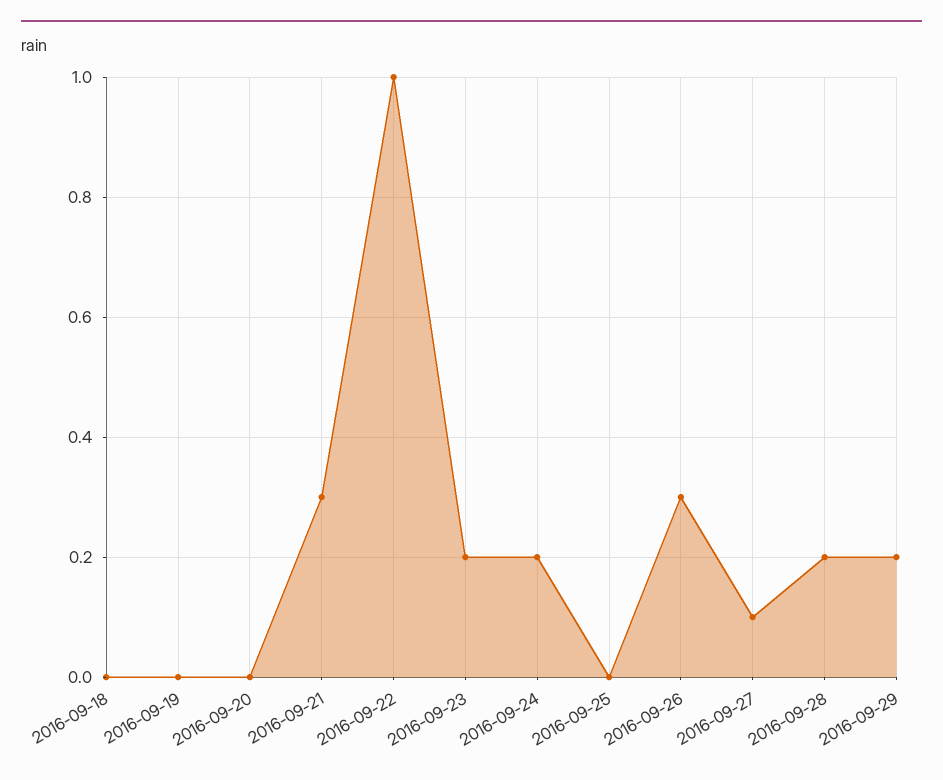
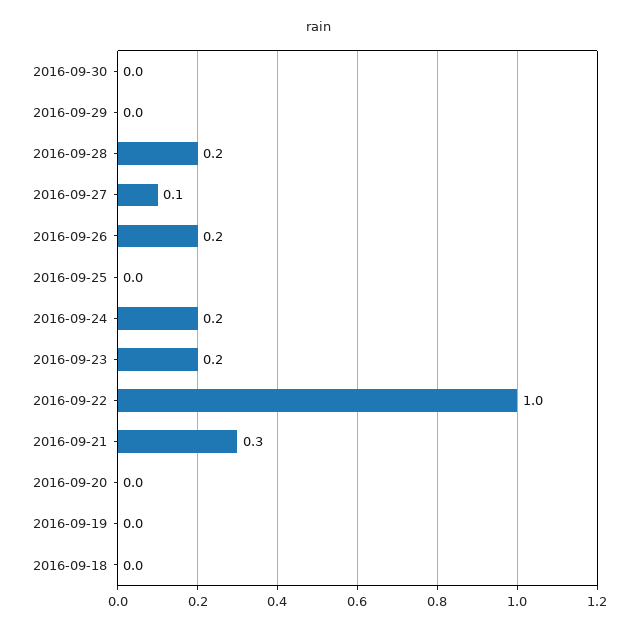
2016-09-26: 0.3 -> 0.2
2016-09-29: 0.2 -> 0
2016-09-30: none -> 0

